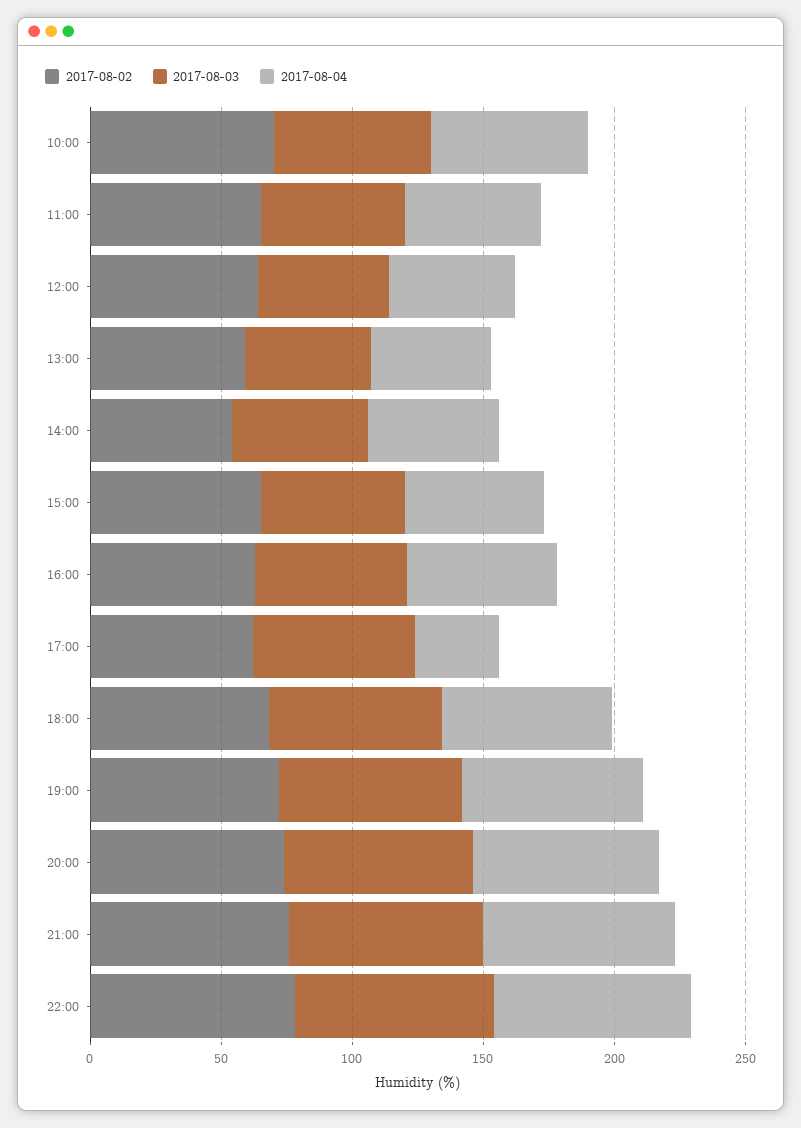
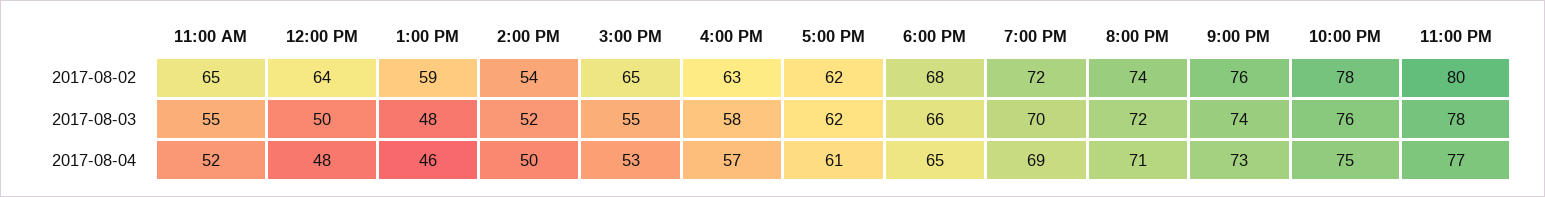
2017-08-02, 10:00: 70 -> none
2017-08-03, 10:00: 60 -> none
2017-08-04, 10:00: 60 -> none
2017-08-04, 17:00: 30 -> 61
2017-08-02, 11:00 PM: none -> 80
2017-08-03, 11:00 PM: none -> 78
2017-08-04, 11:00 PM: none -> 77

